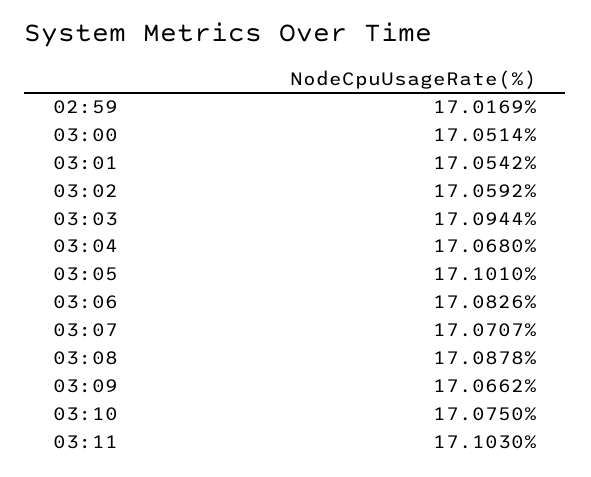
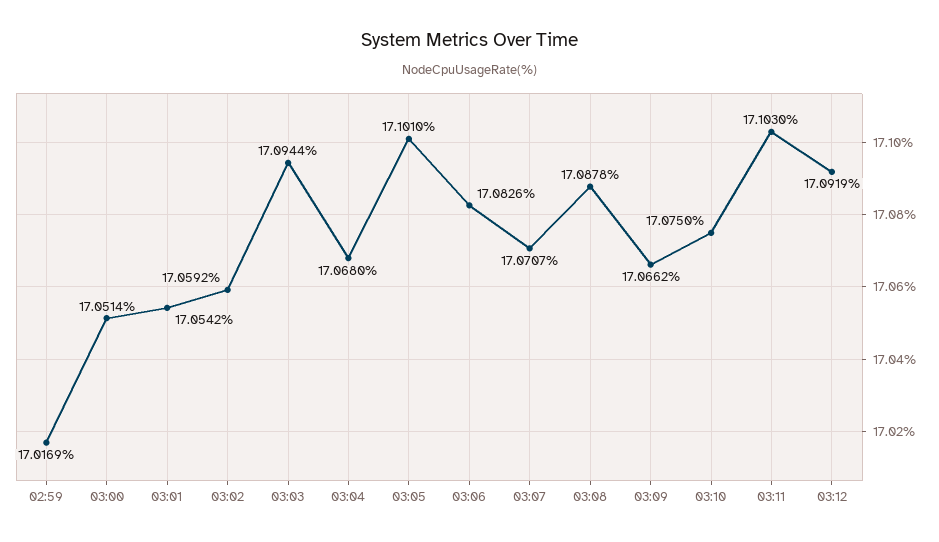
03:12: none -> 17.0919

